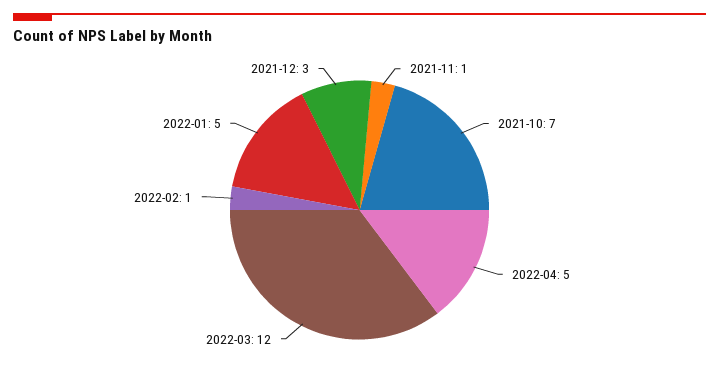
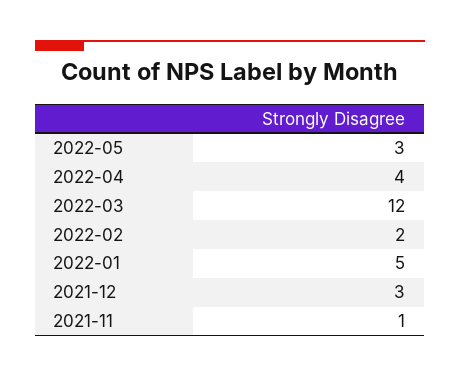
2021-10: 7 -> none
2022-04: 5 -> 4
2022-02: 1 -> 2
2022-05: none -> 3

